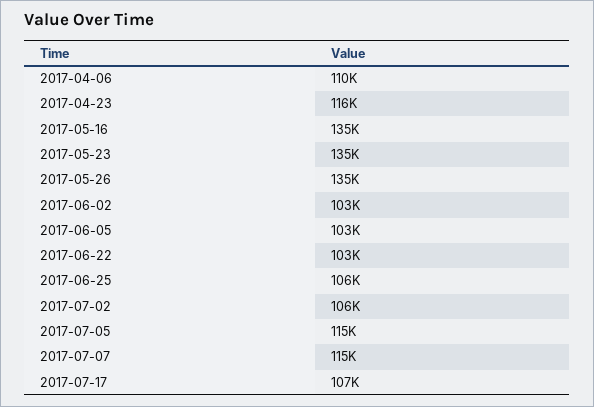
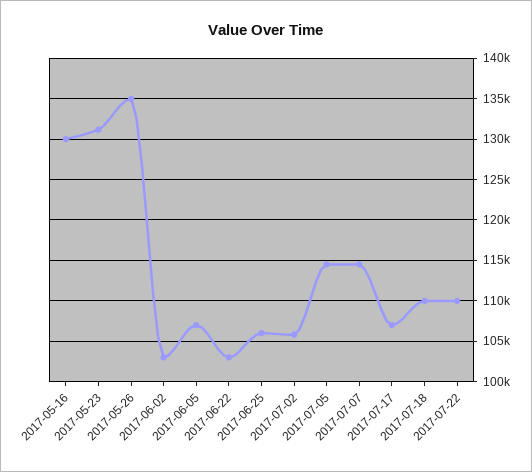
2017-04-06: 110000 -> none
2017-04-23: 116000 -> none
2017-05-16: 135000 -> 130000
2017-05-23: 135000 -> 131000
2017-06-05: 103000 -> 107000
2017-07-18: none -> 110000
2017-07-22: none -> 110000

